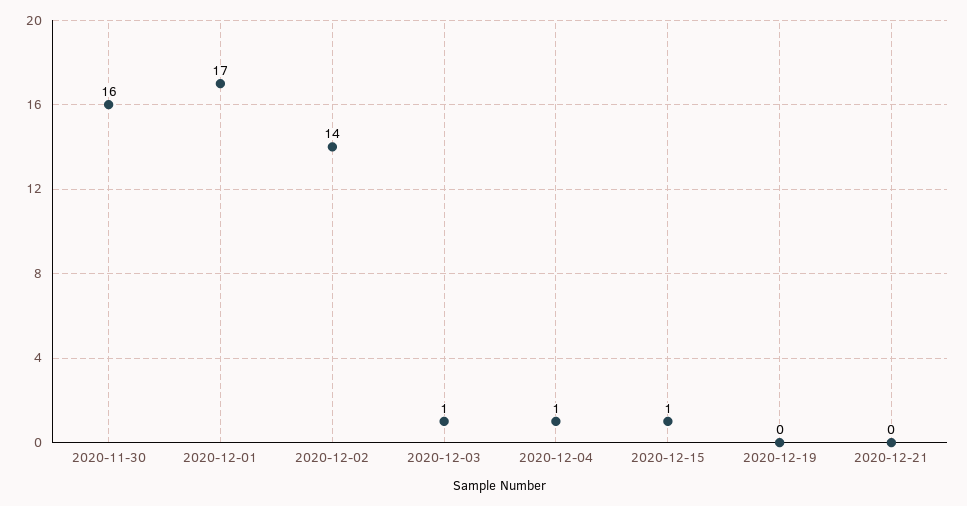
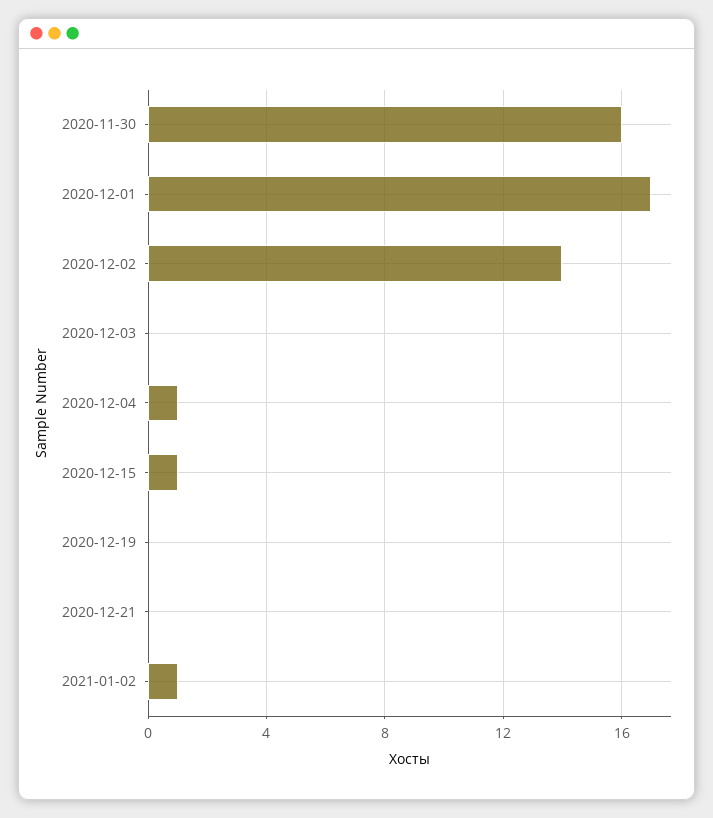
2020-12-03: 1 -> 0
2021-01-02: none -> 1

